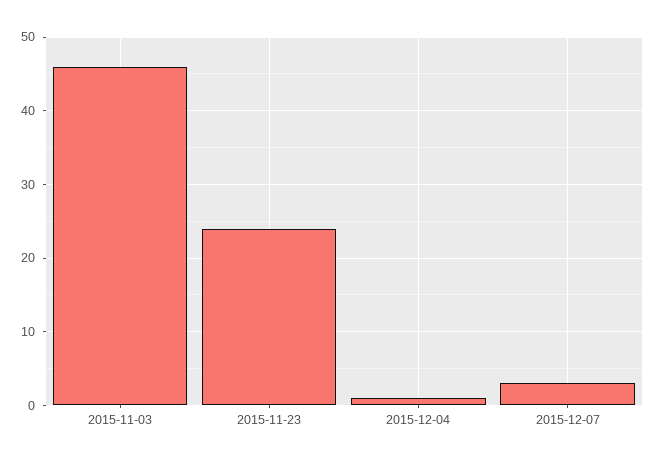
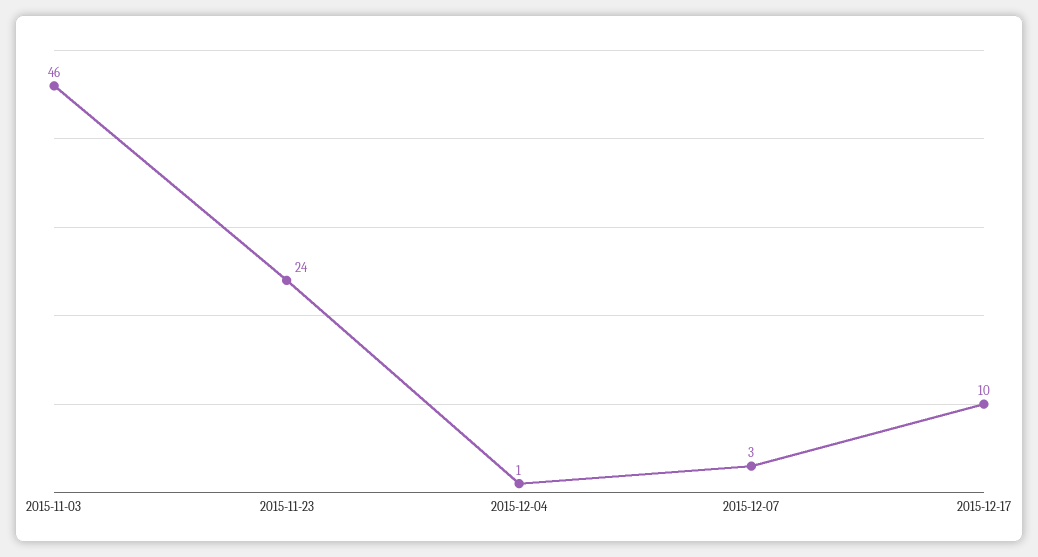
2015-12-17: none -> 10

